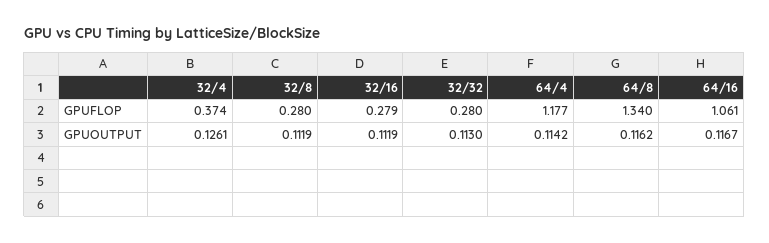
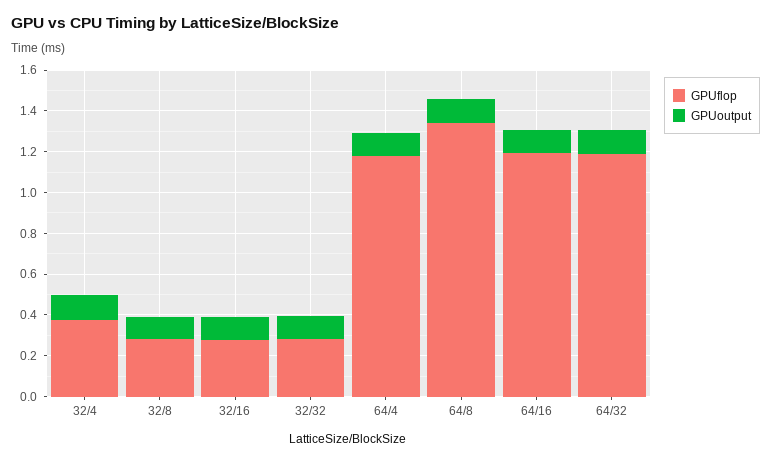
GPUFLOP, 64/16: 1.061 -> 1.2
GPUFLOP, 64/32: none -> 1.2
GPUOUTPUT, 64/32: none -> 0.1

